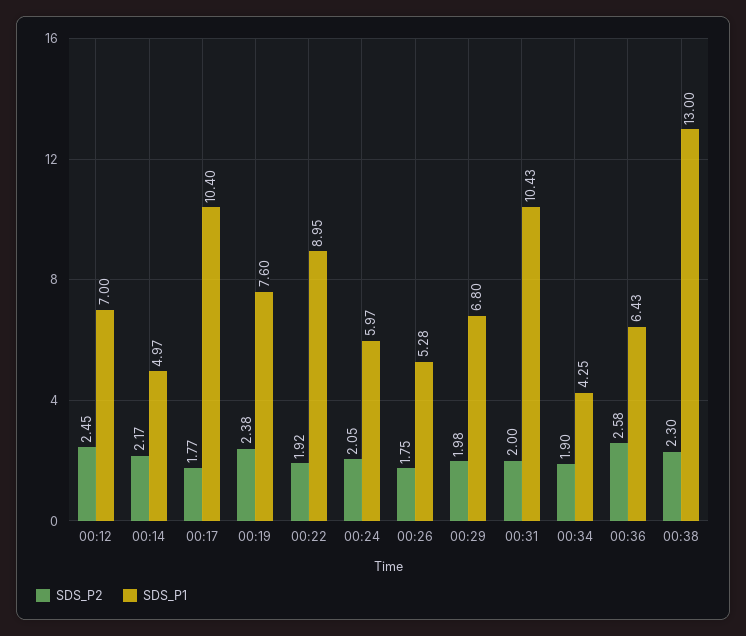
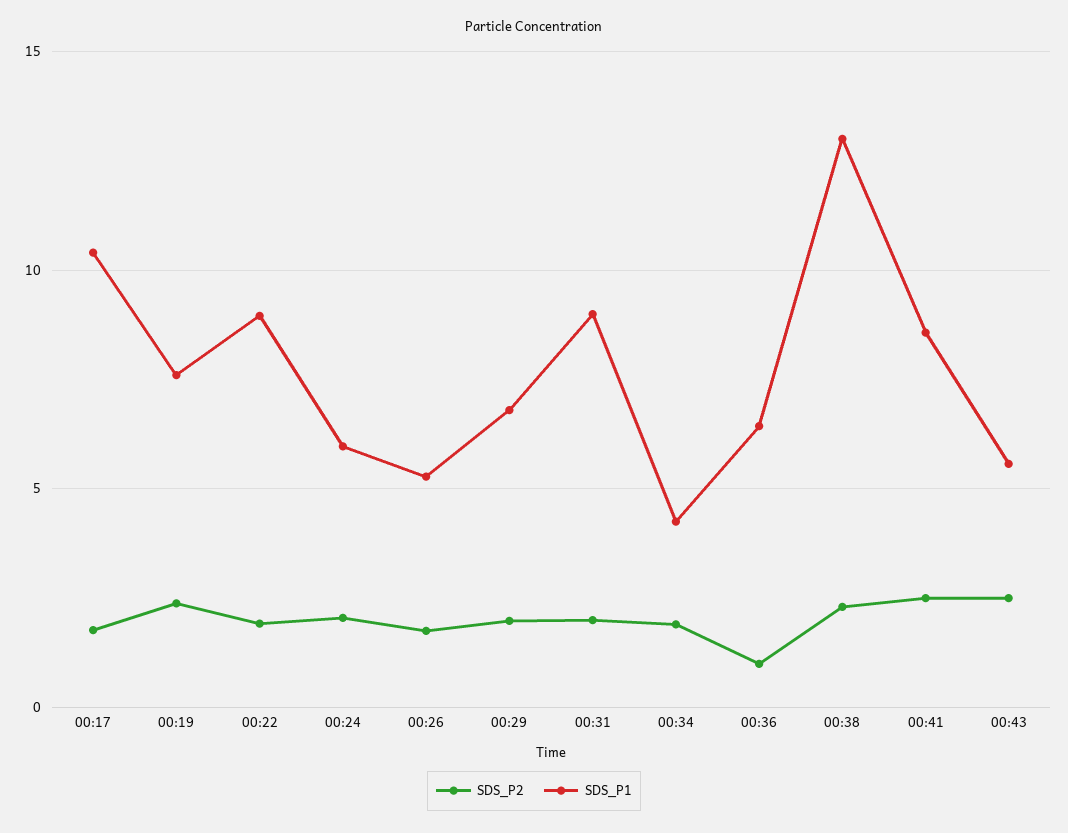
SDS_P2, 00:12: 2.45 -> none
SDS_P1, 00:12: 7 -> none
SDS_P2, 00:14: 2.17 -> none
SDS_P1, 00:14: 4.97 -> none
SDS_P1, 00:31: 10.43 -> 9
SDS_P2, 00:36: 2.58 -> 1
SDS_P2, 00:41: none -> 2.5
SDS_P1, 00:41: none -> 8.5
SDS_P2, 00:43: none -> 2.5
SDS_P1, 00:43: none -> 5.5

